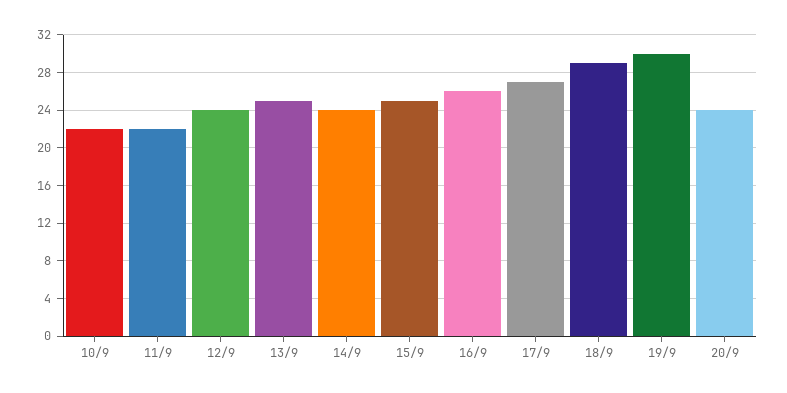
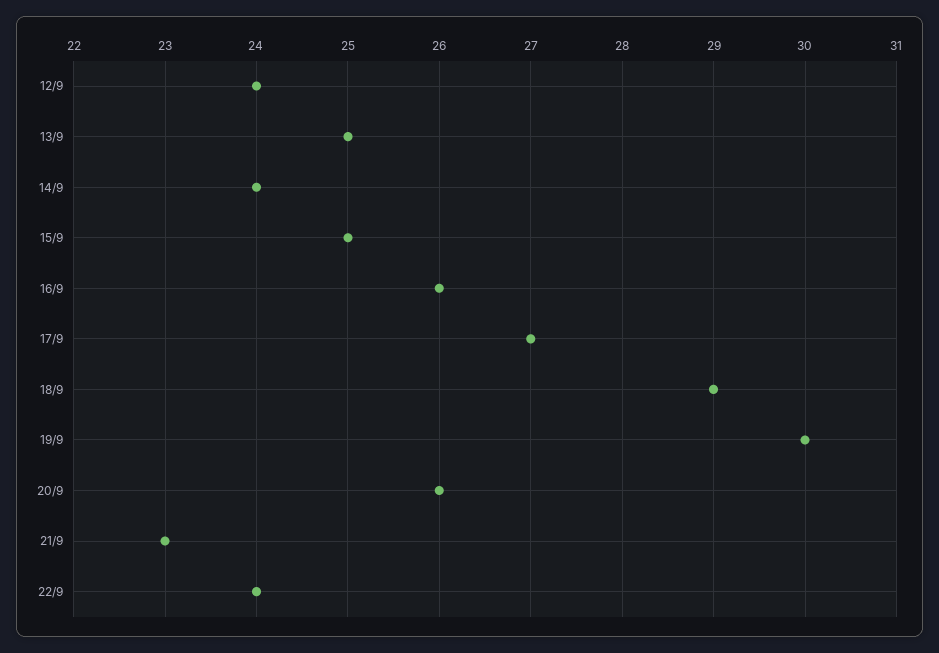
10/9: 22 -> none
11/9: 22 -> none
20/9: 24 -> 26
21/9: none -> 23
22/9: none -> 24

